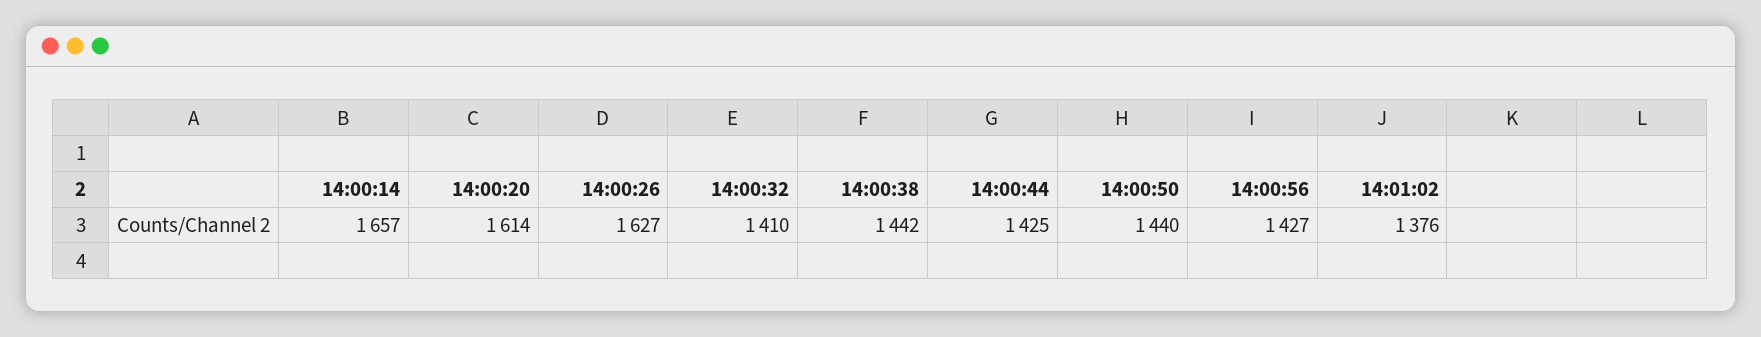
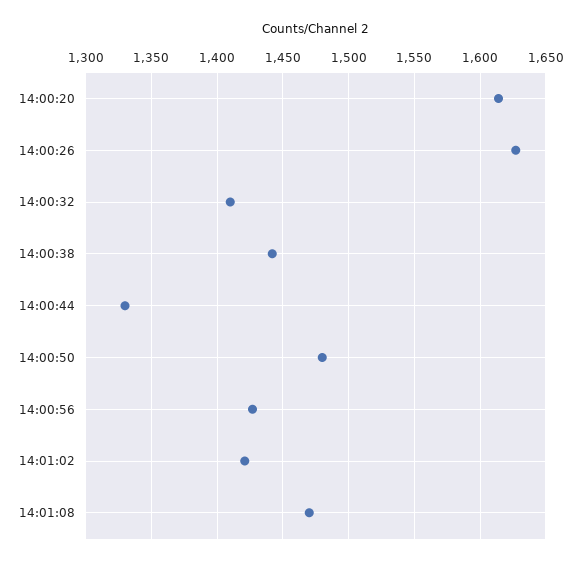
14:00:14: 1657 -> none
14:00:44: 1425 -> 1330
14:00:50: 1440 -> 1480
14:01:02: 1376 -> 1420
14:01:08: none -> 1470

